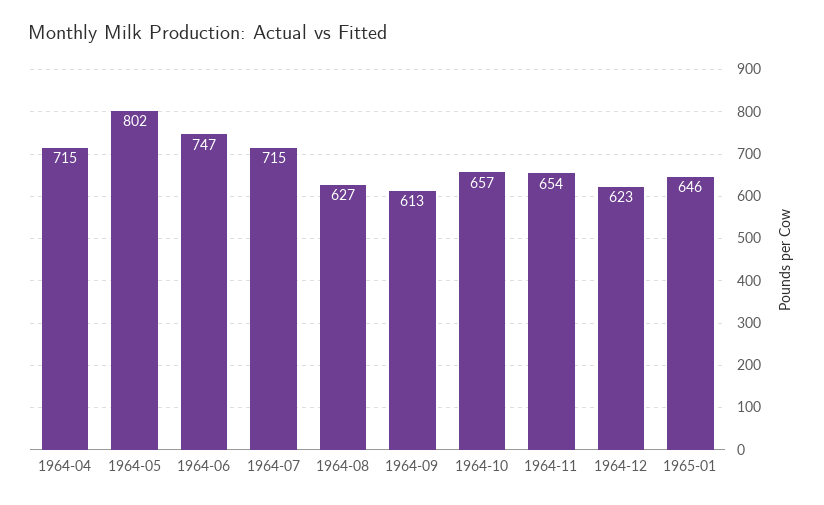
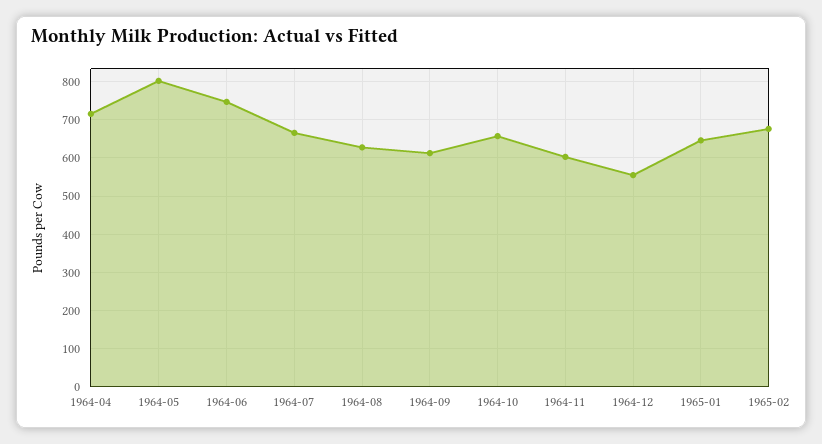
1964-07: 715 -> 660
1964-11: 654 -> 600
1964-12: 623 -> 560
1965-02: none -> 680

